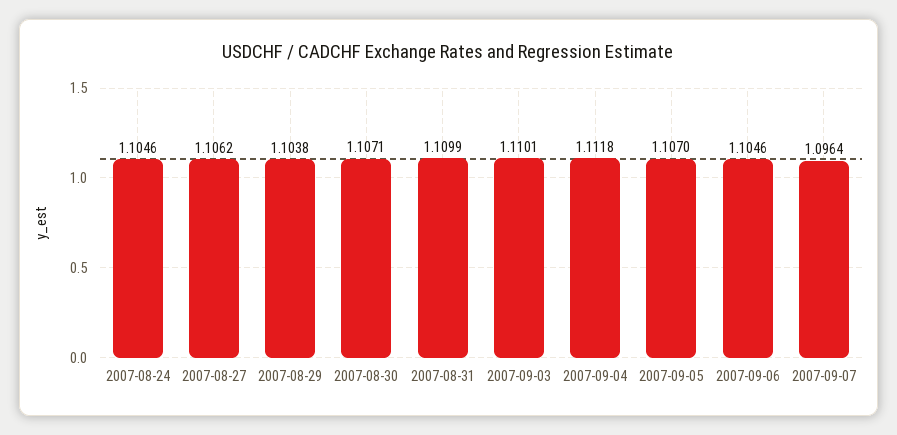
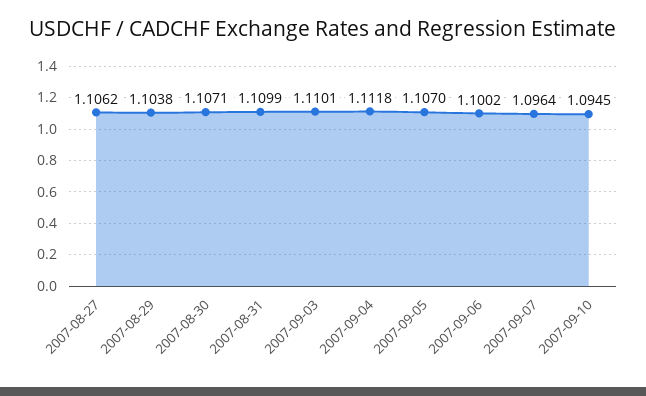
2007-08-24: 1.1046 -> none
2007-09-06: 1.1046 -> 1.1002
2007-09-10: none -> 1.0945

